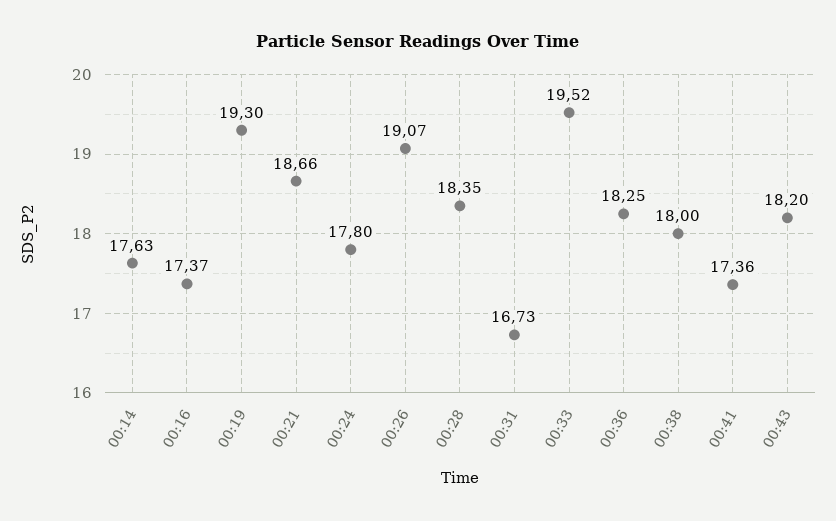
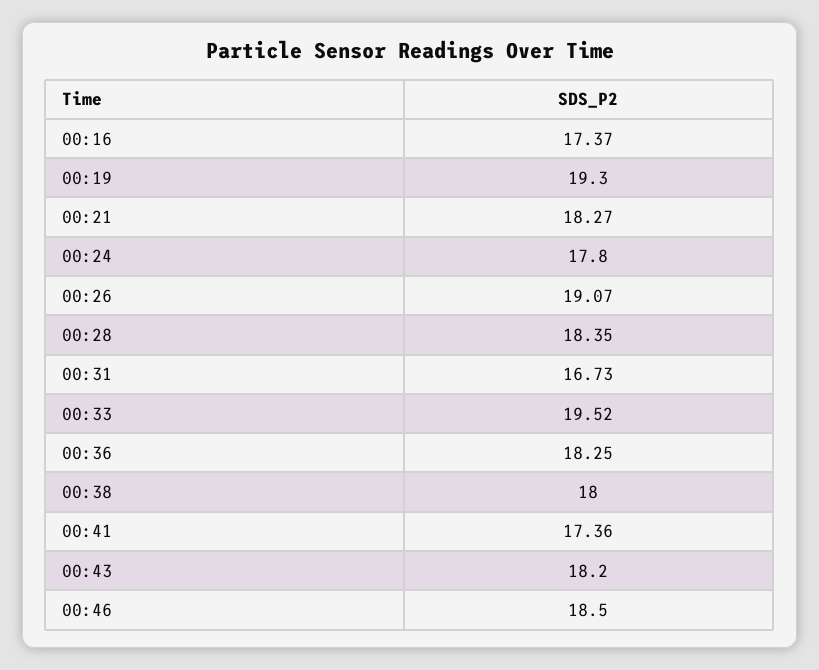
00:14: 17.63 -> none
00:21: 18.66 -> 18.27
00:46: none -> 18.5

